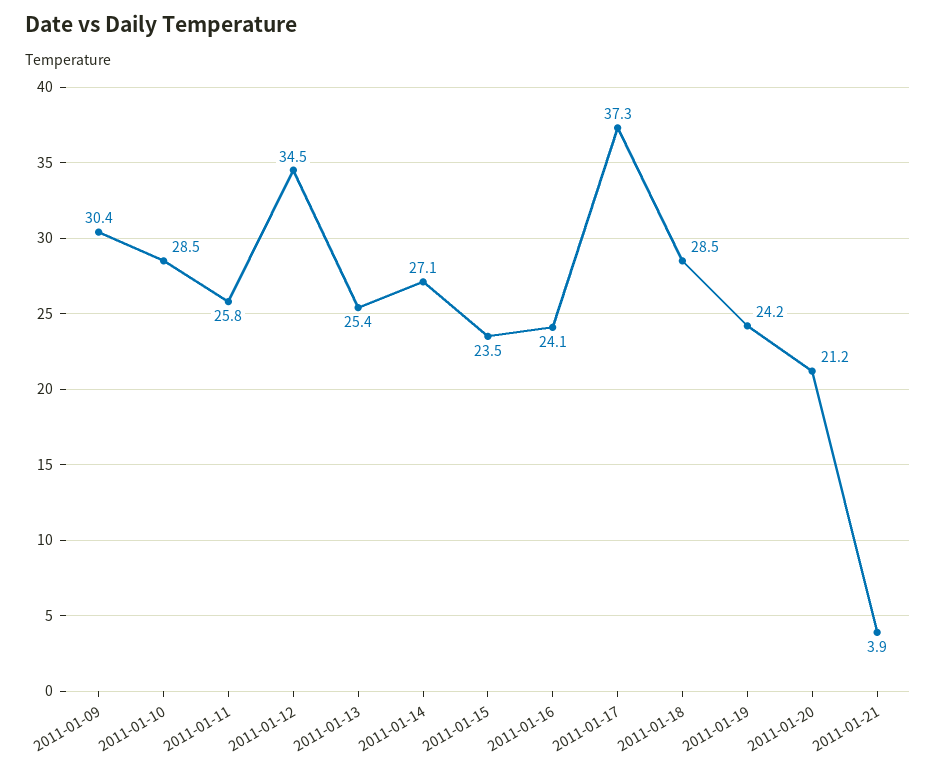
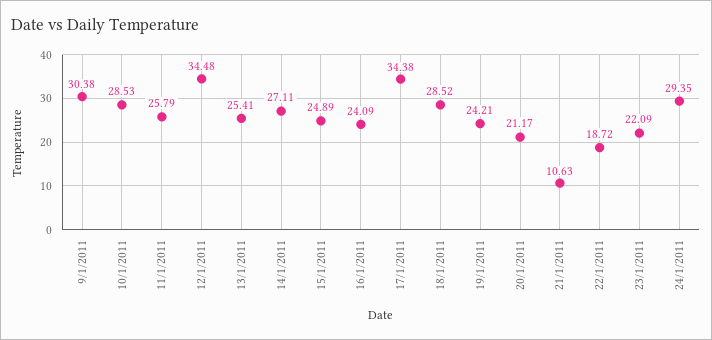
2011-01-15: 23.5 -> 24.89
2011-01-17: 37.3 -> 34.38
2011-01-21: 3.9 -> 10.63
22/1/2011: none -> 18.72
23/1/2011: none -> 22.09
24/1/2011: none -> 29.35

